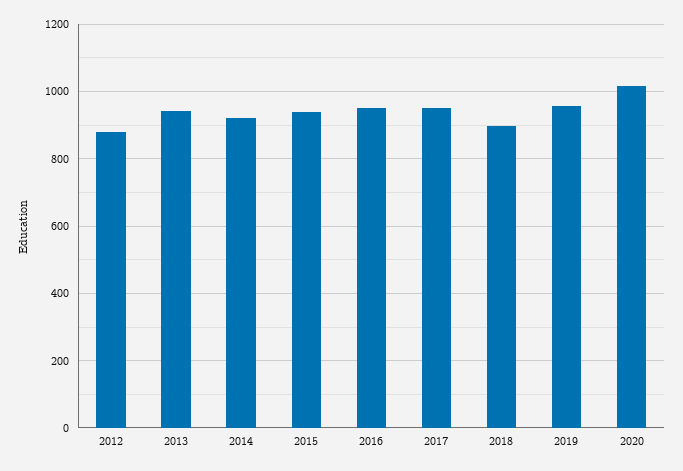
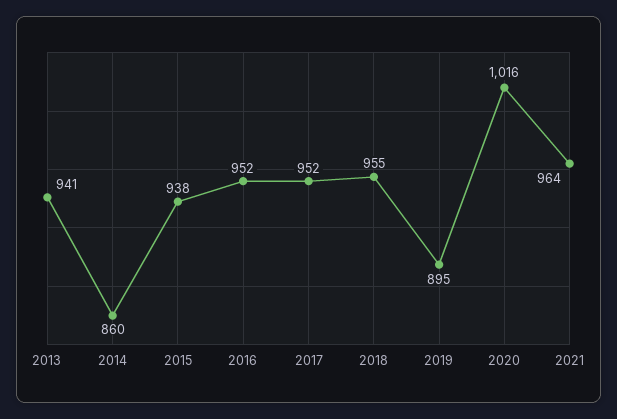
2012: 880 -> none
2014: 920 -> 860
2018: 900 -> 955
2019: 960 -> 895
2021: none -> 964

